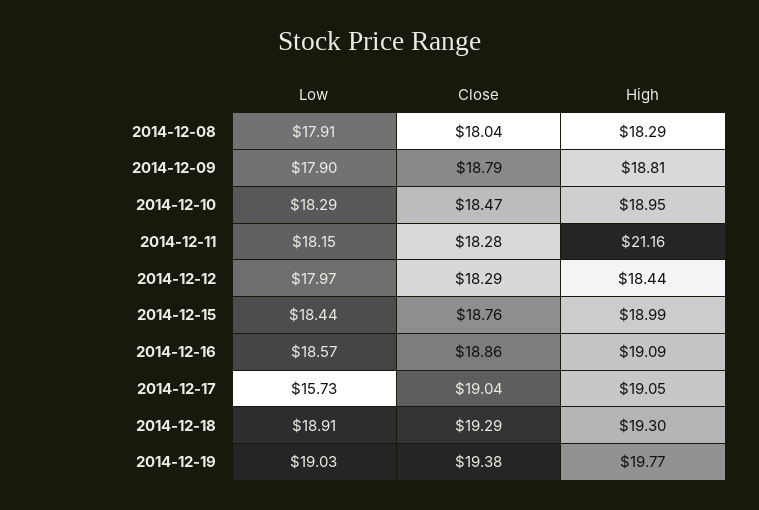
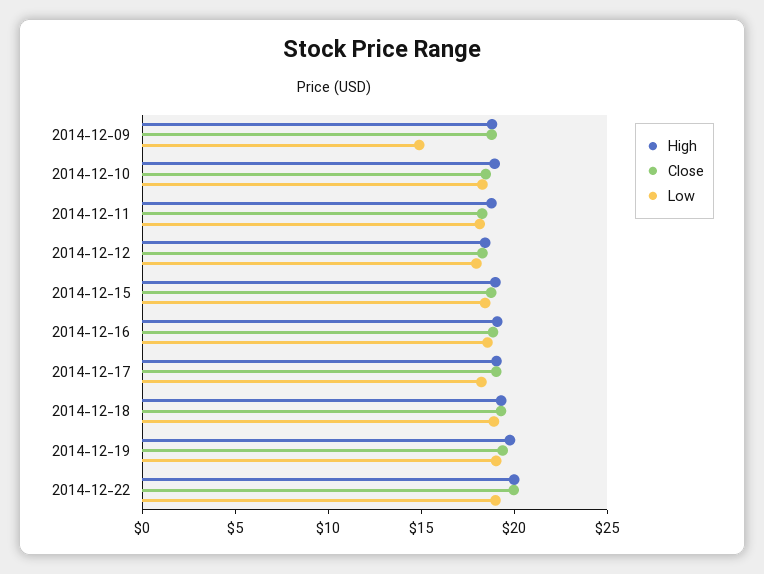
Low, 2014-12-08: 17.91 -> none
Close, 2014-12-08: 18.04 -> none
High, 2014-12-08: 18.29 -> none
Low, 2014-12-09: 17.9 -> 15
High, 2014-12-11: 21.16 -> 19
Low, 2014-12-17: 15.73 -> 18
High, 2014-12-22: none -> 20
Close, 2014-12-22: none -> 20
Low, 2014-12-22: none -> 19

